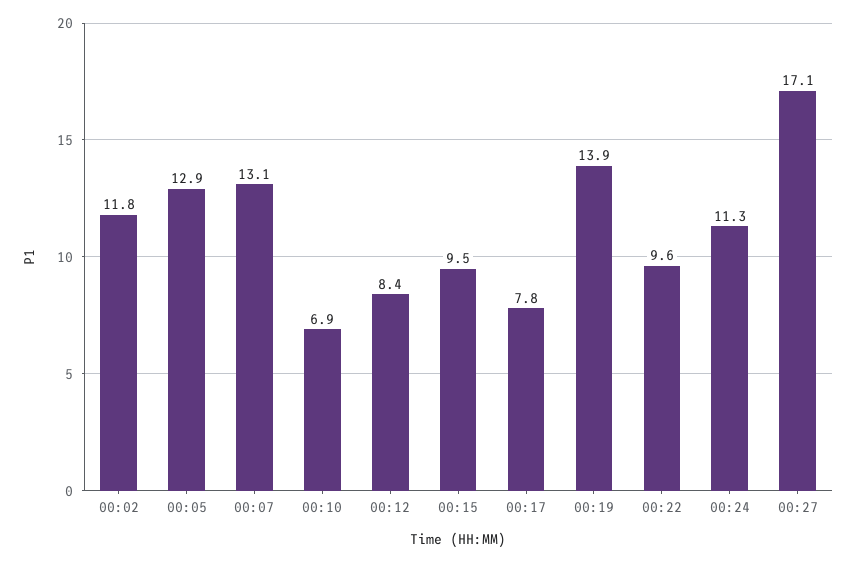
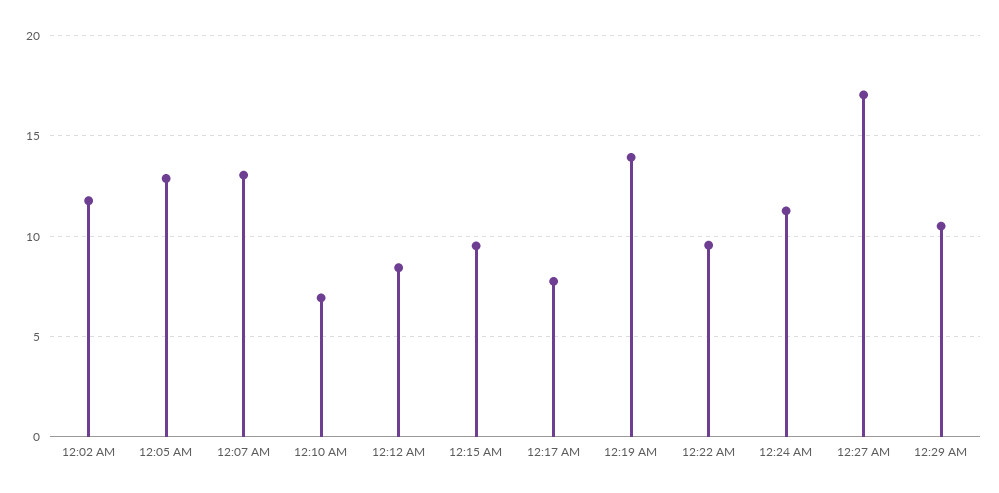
12:29 AM: none -> 10.5

